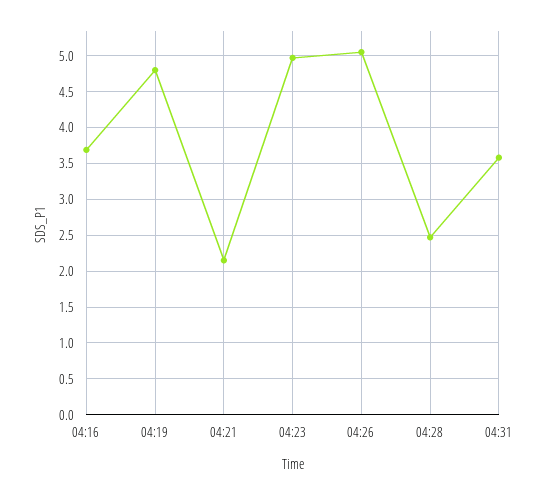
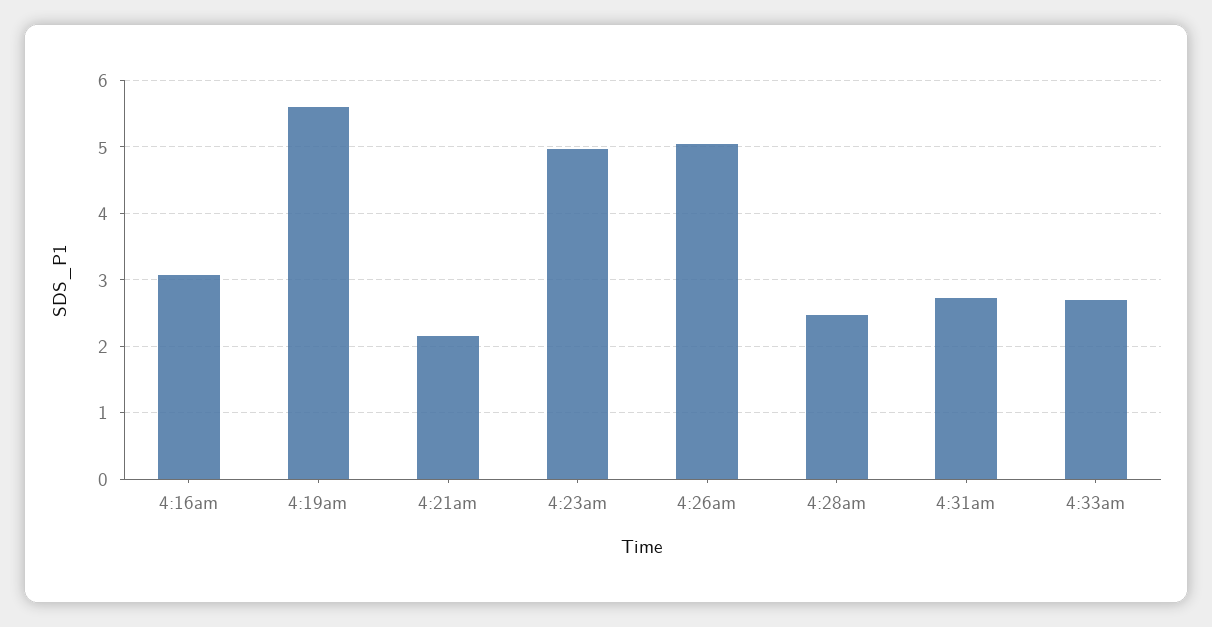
04:16: 3.7 -> 3.1
04:19: 4.8 -> 5.6
04:31: 3.6 -> 2.7
4:33am: none -> 2.7

